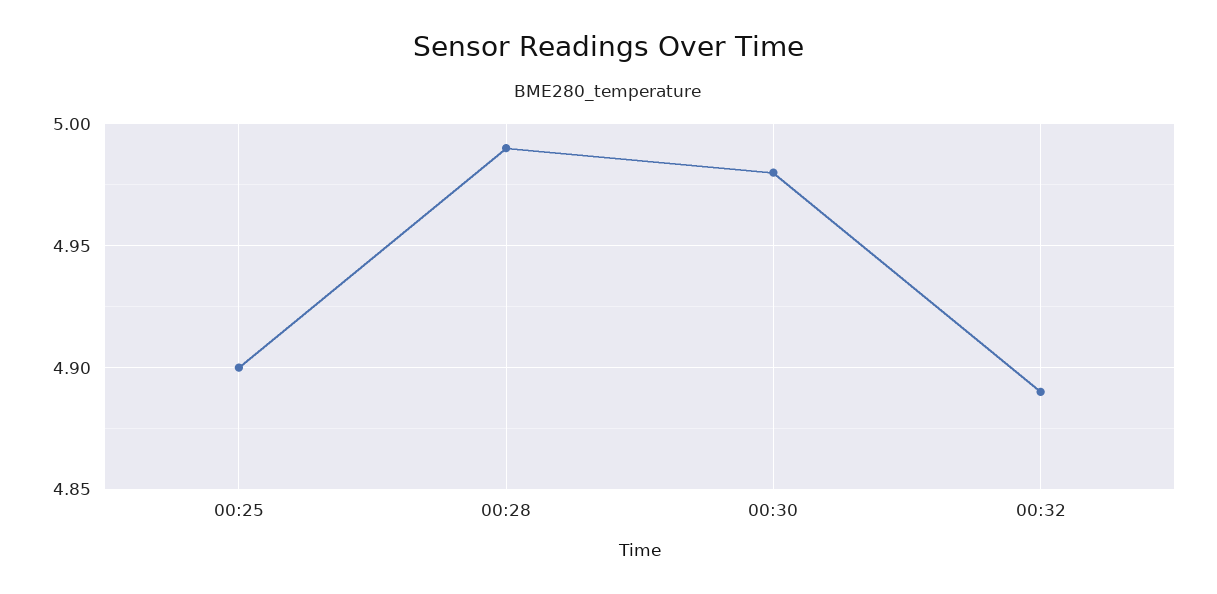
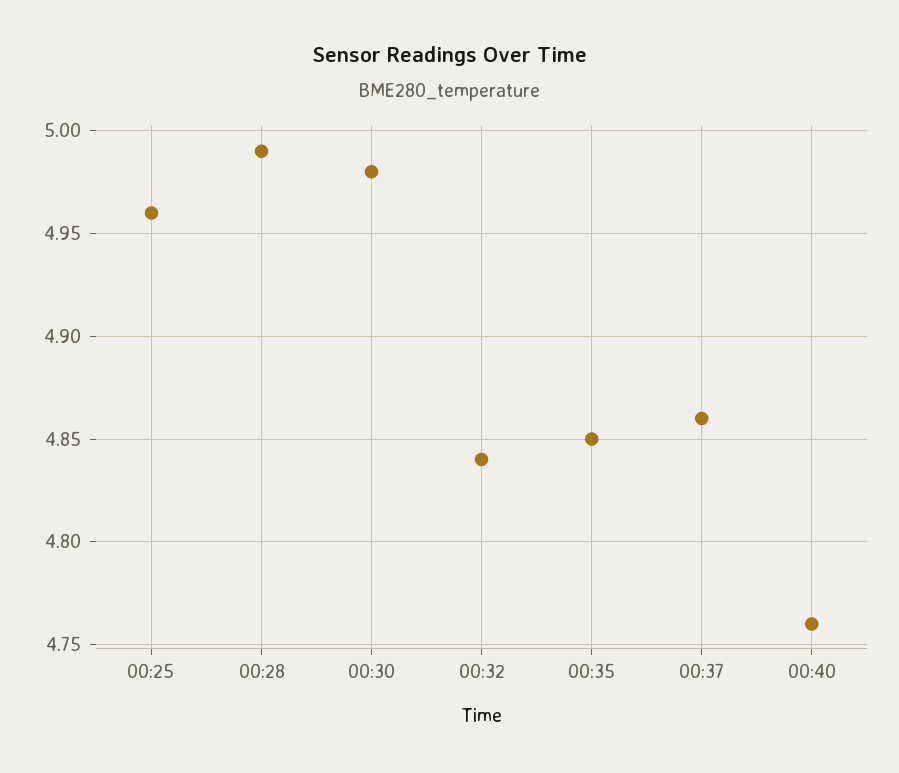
00:25: 4.9 -> 4.96
00:32: 4.89 -> 4.84
00:35: none -> 4.85
00:37: none -> 4.86
00:40: none -> 4.76

